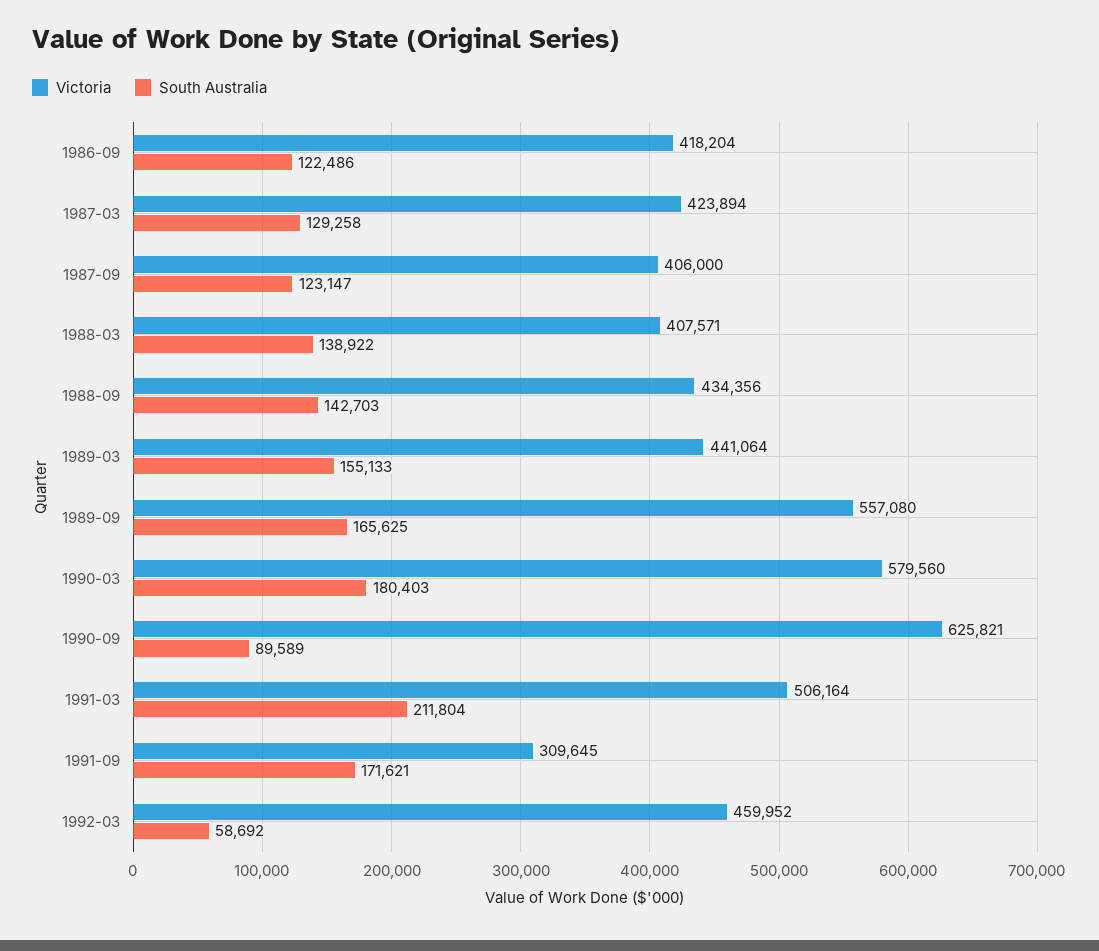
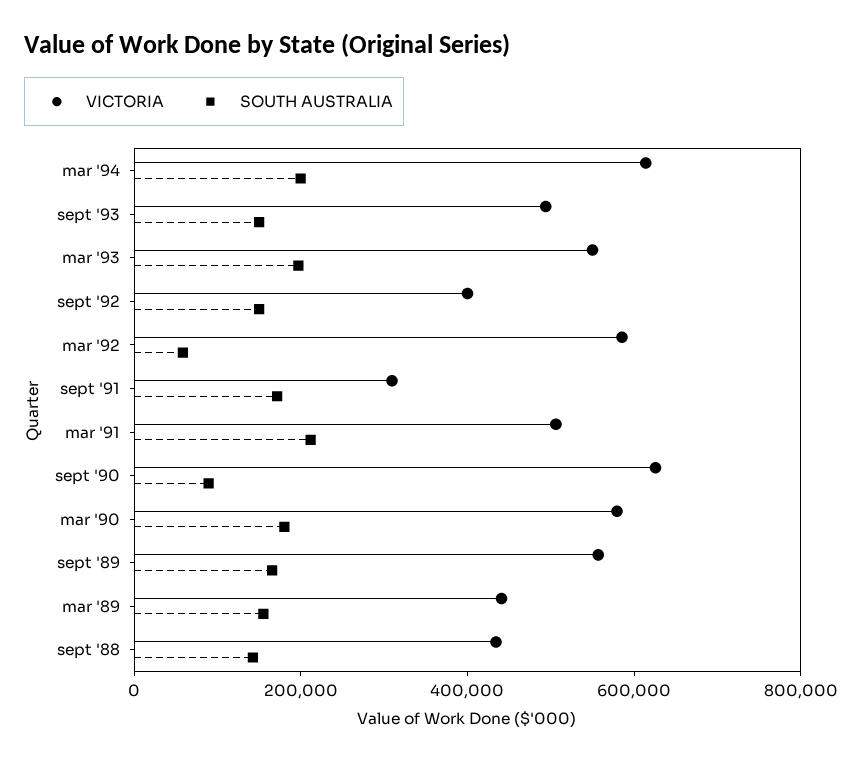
Victoria, 1986-09: 418204 -> none
South Australia, 1986-09: 122486 -> none
Victoria, 1987-03: 423894 -> none
South Australia, 1987-03: 129258 -> none
Victoria, 1987-09: 406000 -> none
South Australia, 1987-09: 123147 -> none
Victoria, 1988-03: 407571 -> none
South Australia, 1988-03: 138922 -> none
Victoria, 1992-03: 459952 -> 600000
Victoria, mar '94: none -> 600000
South Australia, mar '94: none -> 200000
Victoria, sept '93: none -> 500000
South Australia, sept '93: none -> 150000
Victoria, mar '93: none -> 550000
South Australia, mar '93: none -> 200000
Victoria, sept '92: none -> 400000
South Australia, sept '92: none -> 150000

